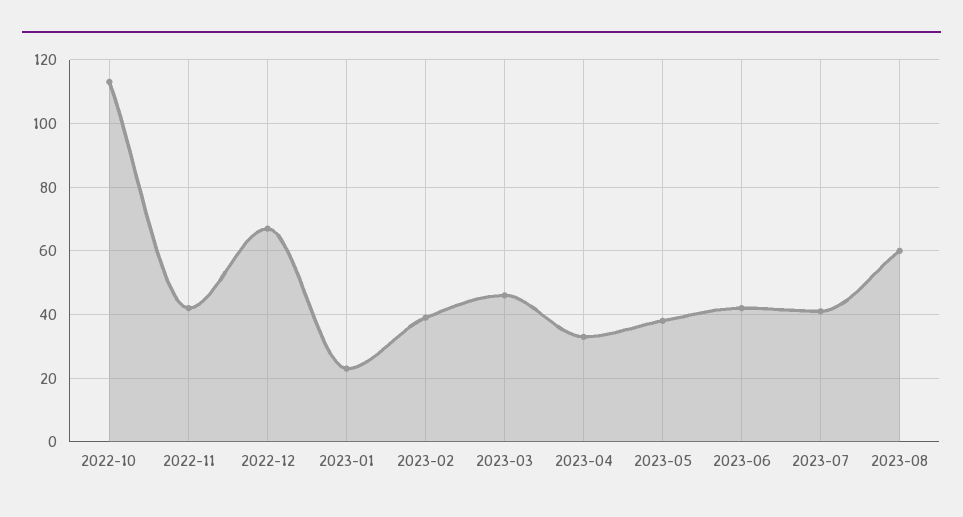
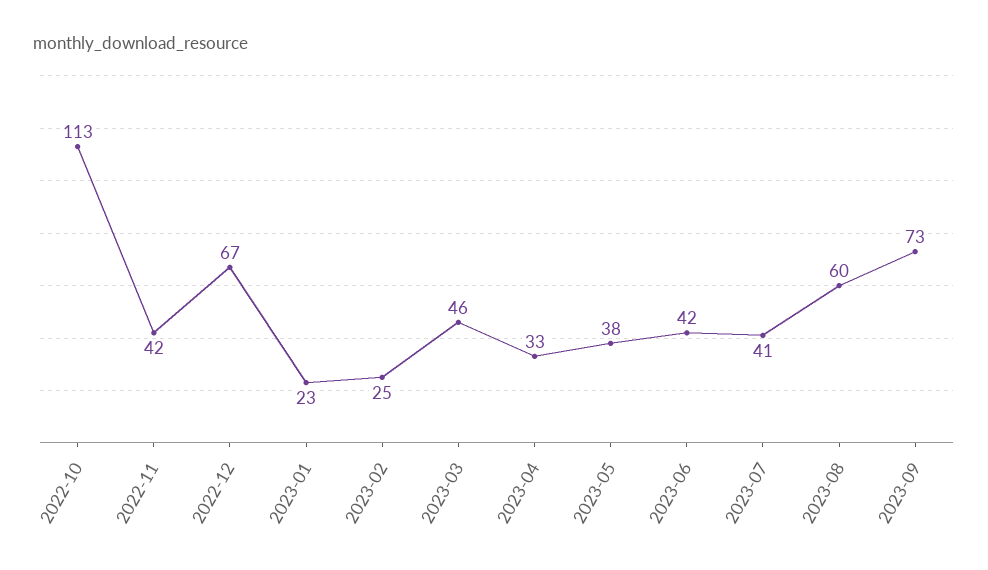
2023-02: 40 -> 25
2023-09: none -> 73

